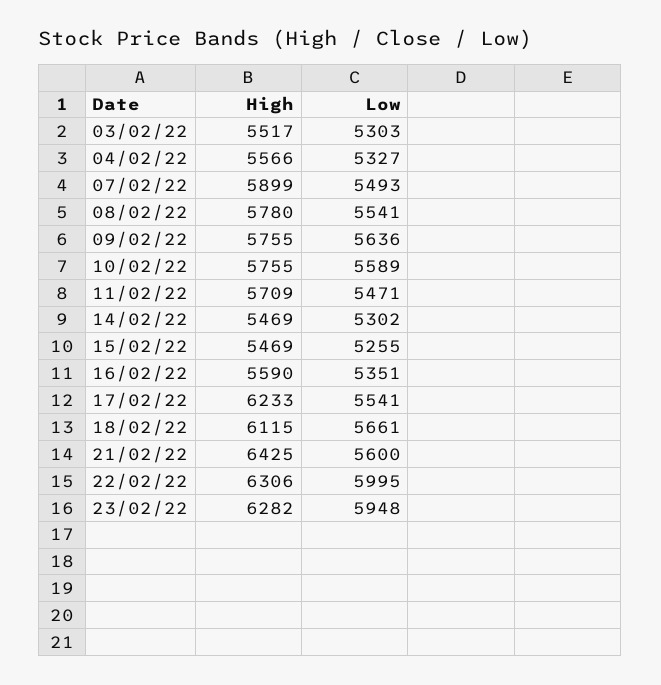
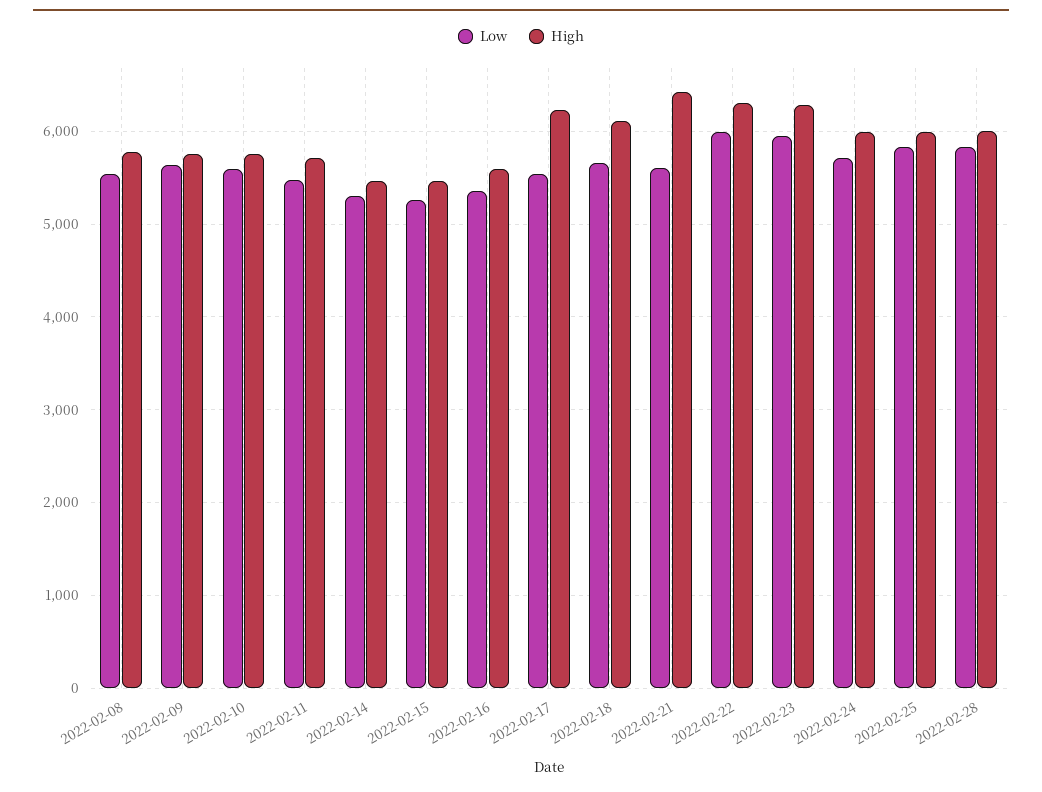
High, 03/02/22: 5517 -> none
Low, 03/02/22: 5303 -> none
High, 04/02/22: 5566 -> none
Low, 04/02/22: 5327 -> none
High, 07/02/22: 5899 -> none
Low, 07/02/22: 5493 -> none
Low, 2022-02-24: none -> 5700
High, 2022-02-24: none -> 6000
Low, 2022-02-25: none -> 5800
High, 2022-02-25: none -> 6000
Low, 2022-02-28: none -> 5800
High, 2022-02-28: none -> 6000

